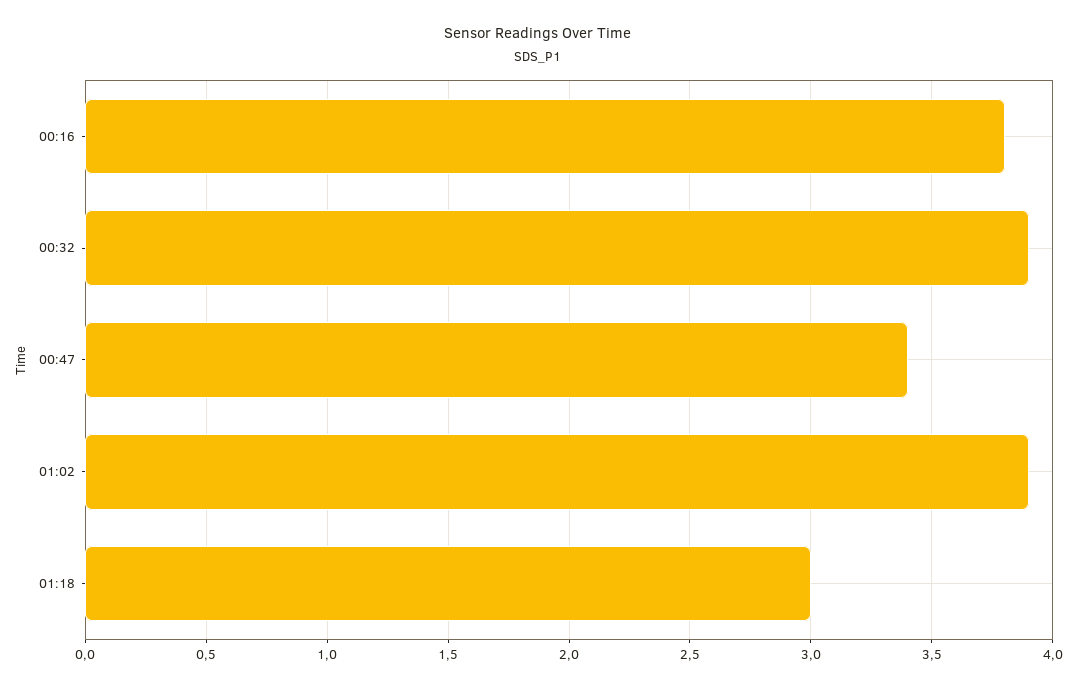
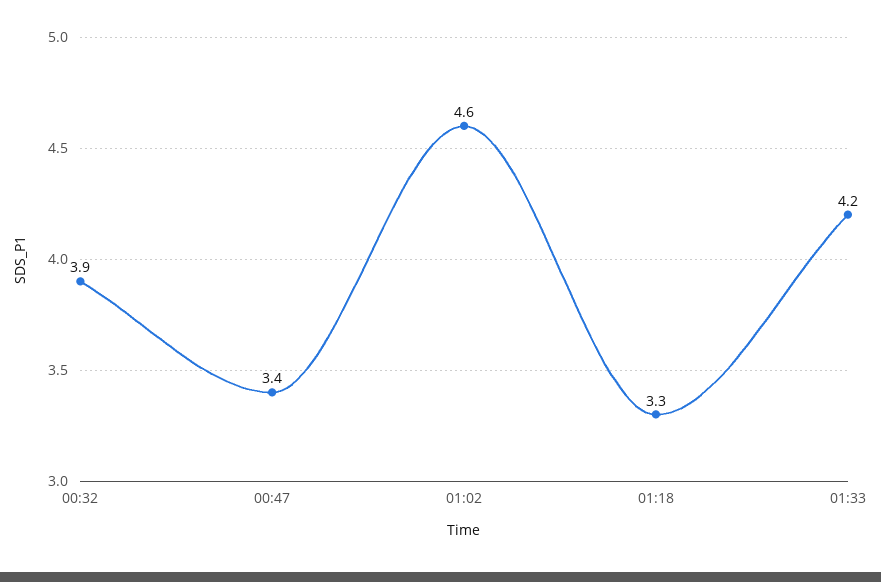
00:16: 3.8 -> none
01:02: 3.9 -> 4.6
01:18: 3 -> 3.3
01:33: none -> 4.2

